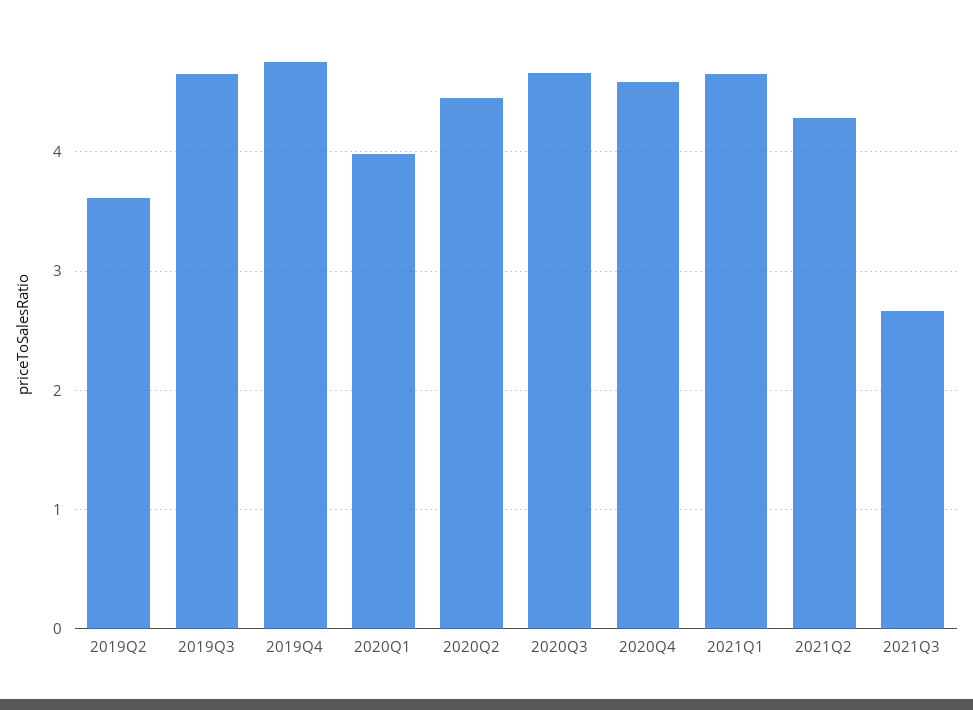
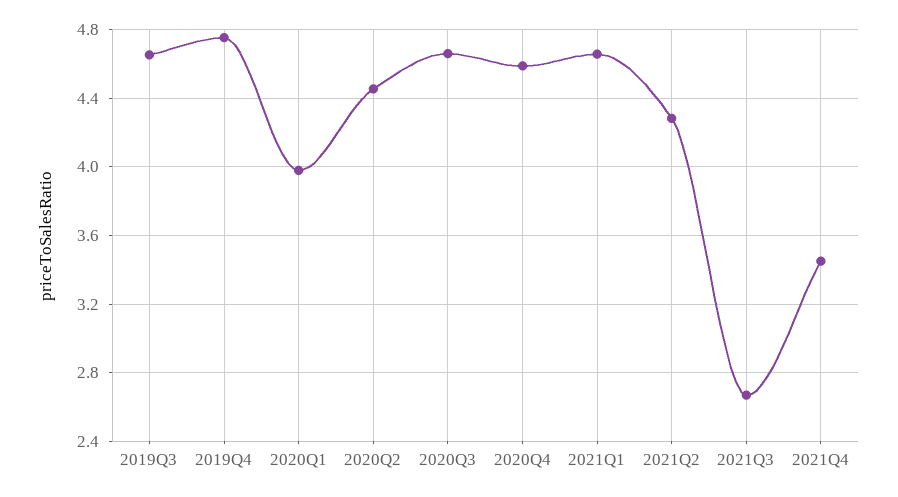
2019Q2: 3.6 -> none
2021Q4: none -> 3.45

